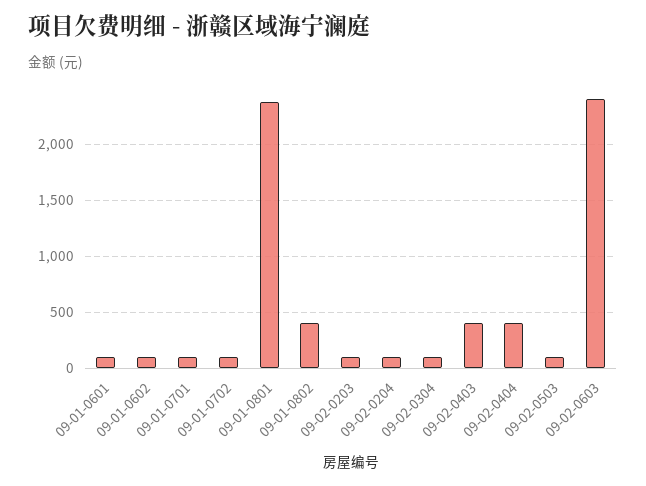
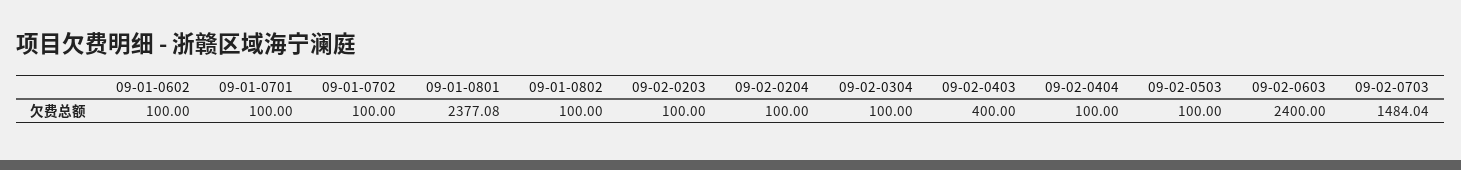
09-01-0601: 100 -> none
09-01-0802: 400 -> 100
09-02-0404: 400 -> 100
09-02-0703: none -> 1484.04

